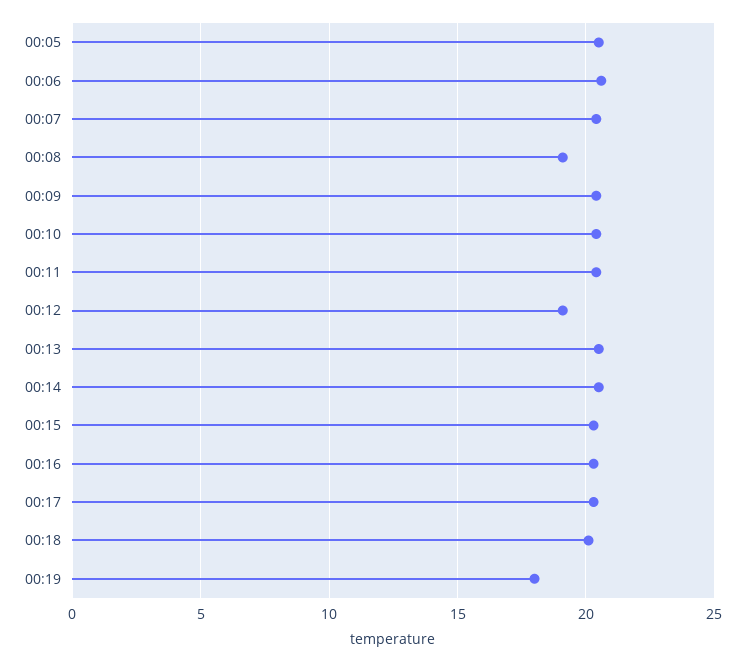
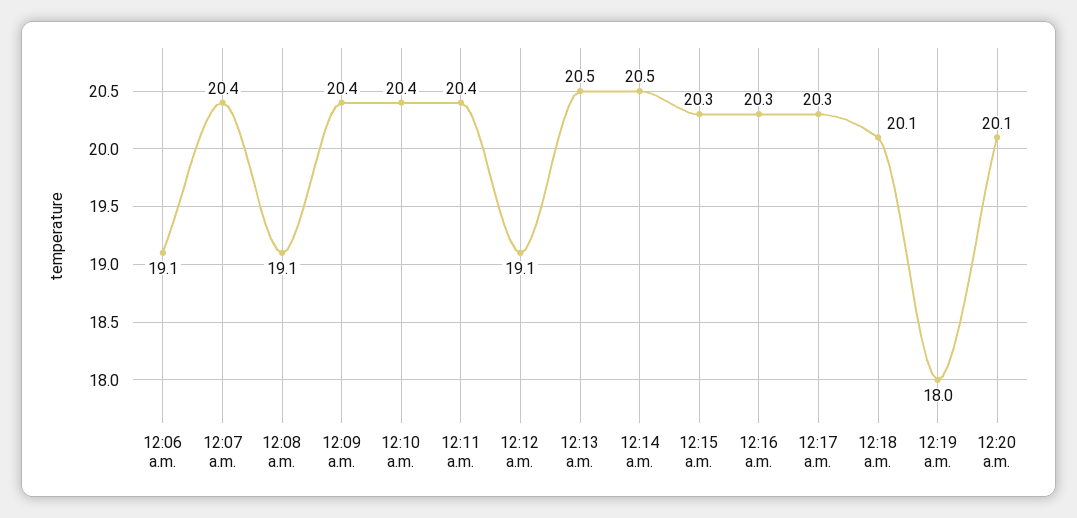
00:05: 20.5 -> none
00:06: 20.5 -> 19.1
12:20 a.m.: none -> 20.1

